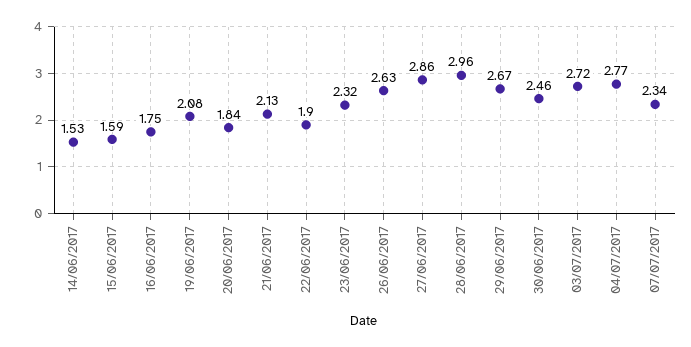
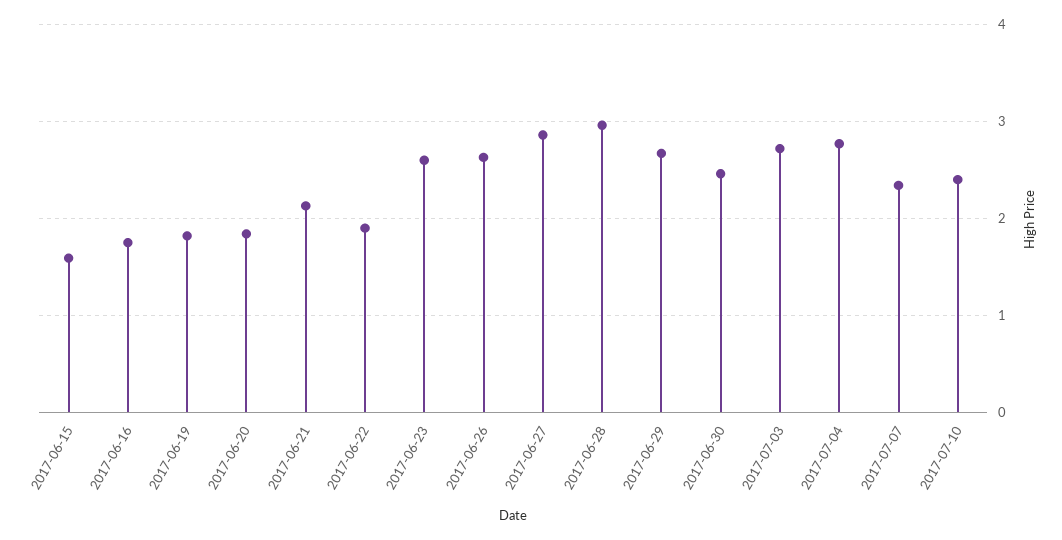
14/06/2017: 1.53 -> none
19/06/2017: 2.08 -> 1.8
23/06/2017: 2.32 -> 2.6
2017-07-10: none -> 2.4

